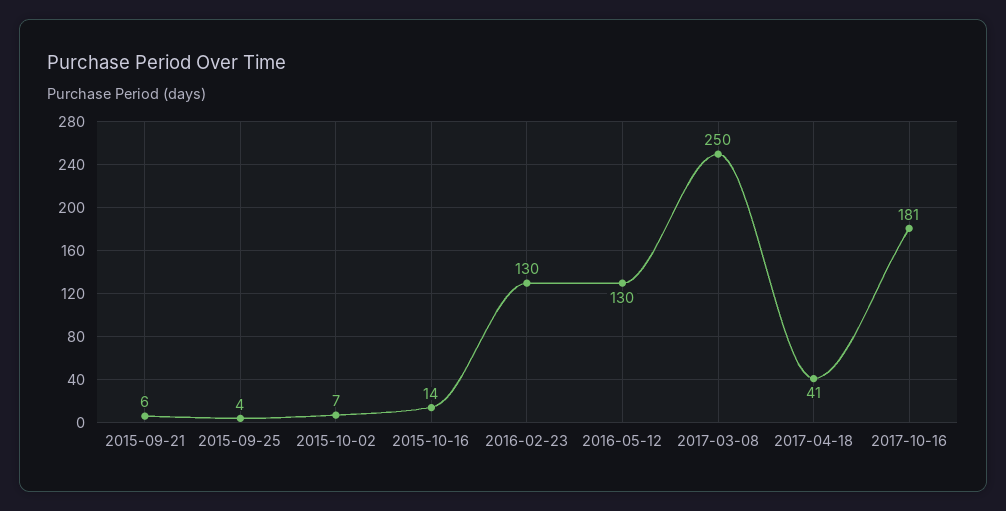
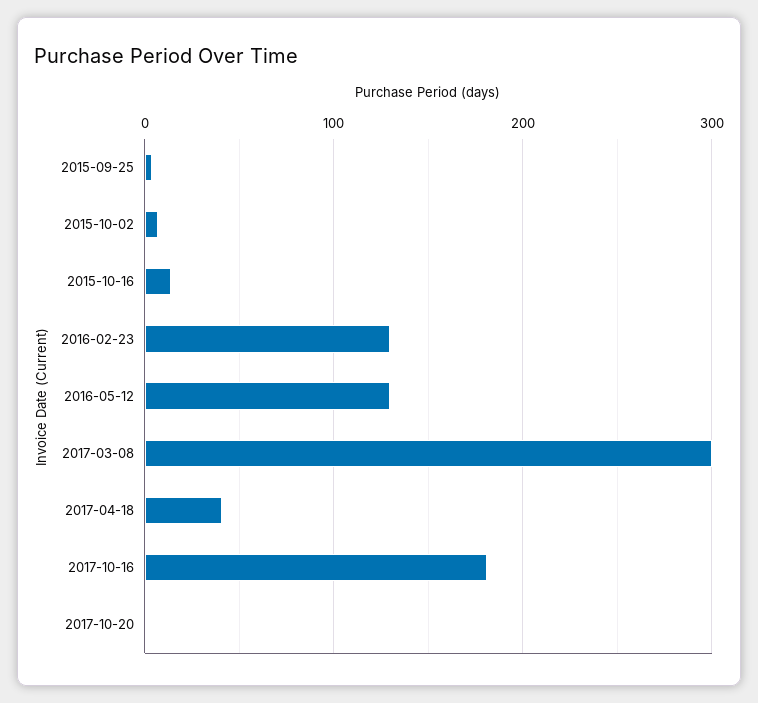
2015-09-21: 6 -> none
2017-03-08: 250 -> 300
2017-10-20: none -> 0

